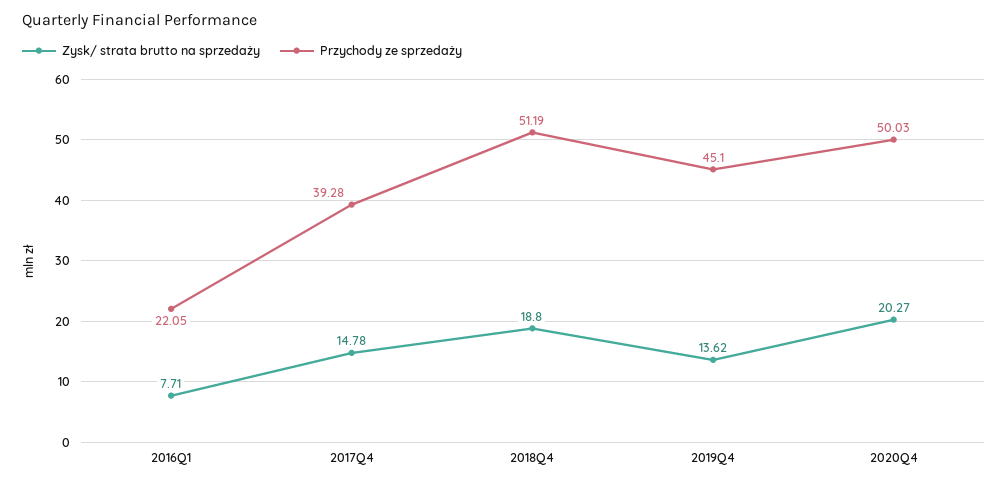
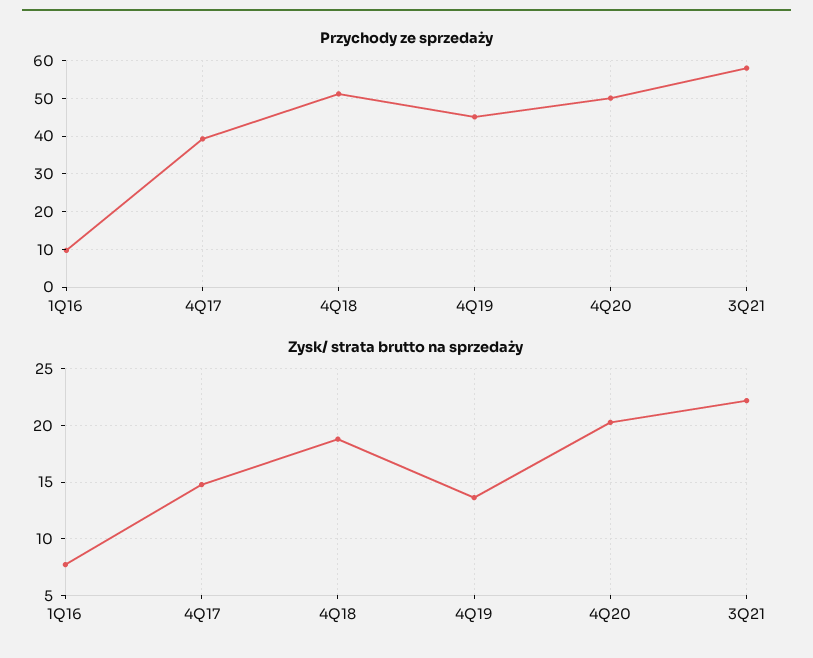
Przychody ze sprzedaży, 2016Q1: 22.05 -> 10
Przychody ze sprzedaży, 3Q21: none -> 58
Zysk/ strata brutto na sprzedaży, 3Q21: none -> 22

